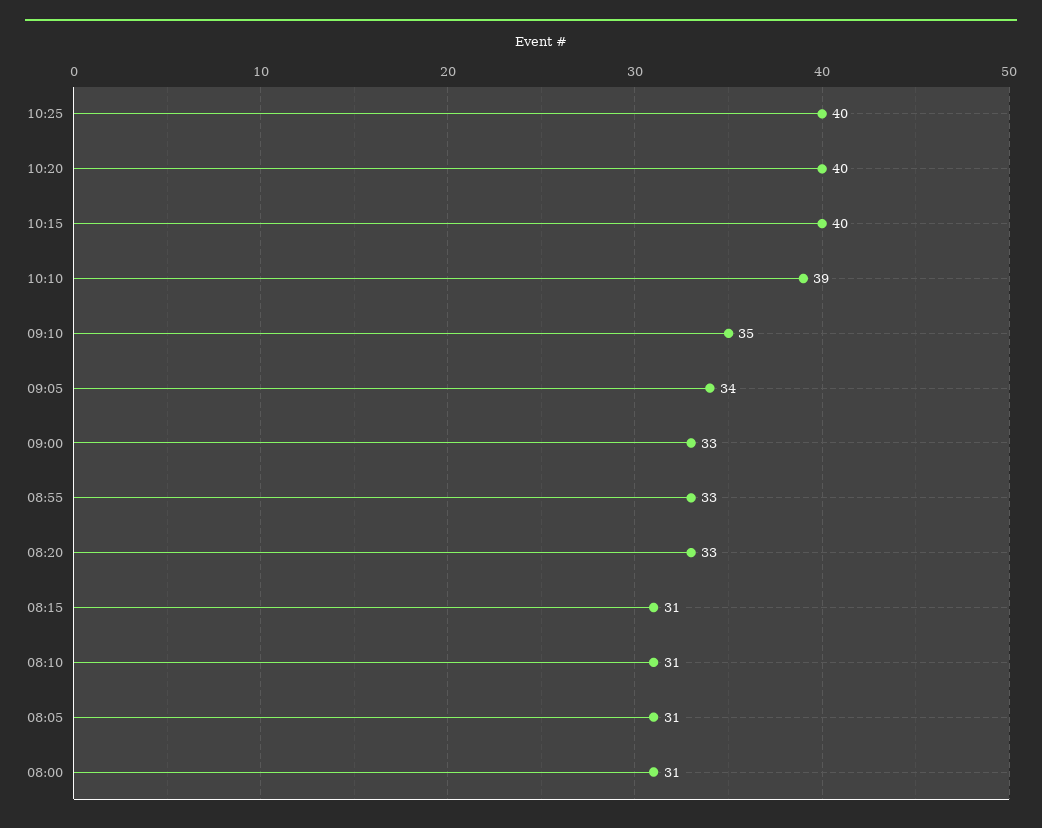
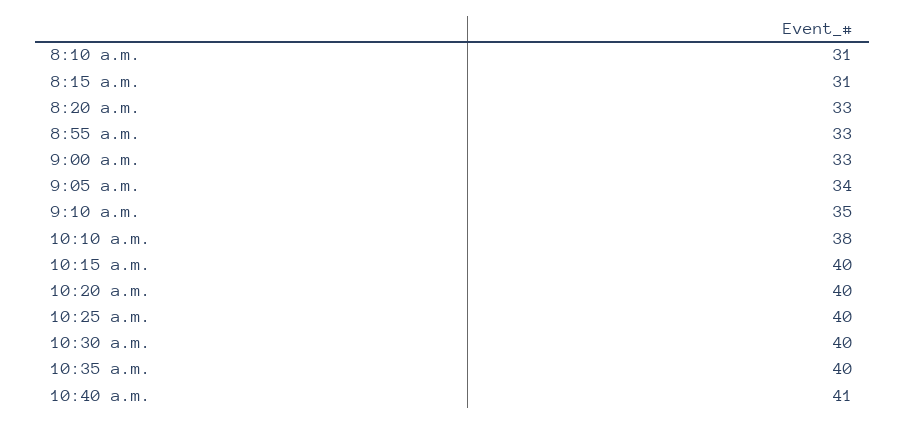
10:10: 39 -> 38
08:05: 31 -> none
08:00: 31 -> none
10:30 a.m.: none -> 40
10:35 a.m.: none -> 40
10:40 a.m.: none -> 41

